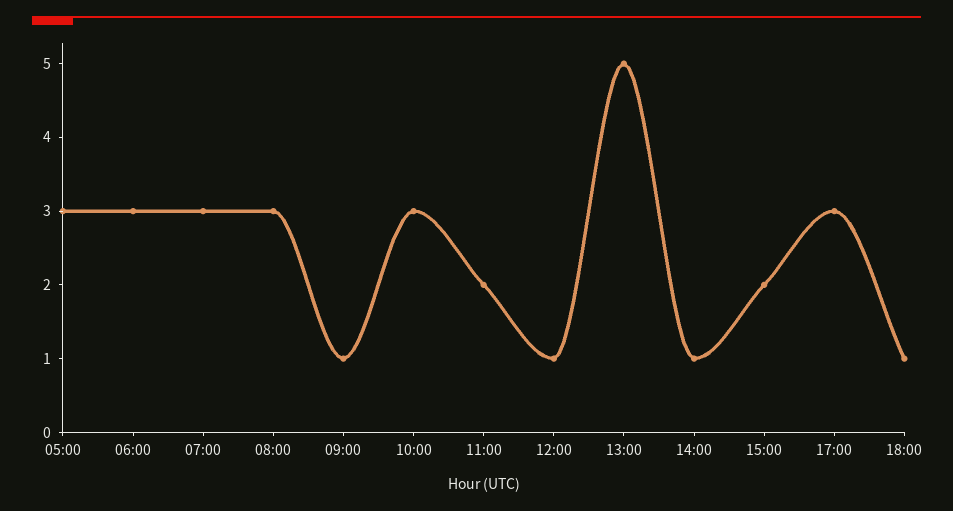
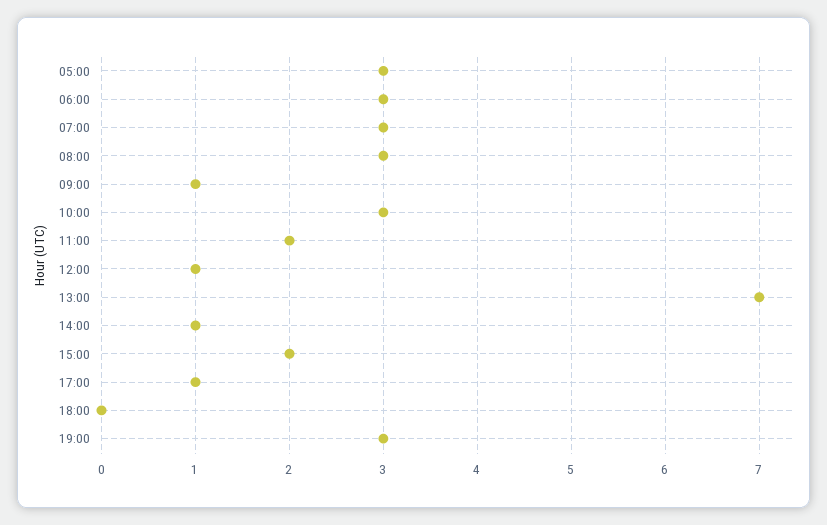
13:00: 5 -> 7
17:00: 3 -> 1
18:00: 1 -> 0
19:00: none -> 3

